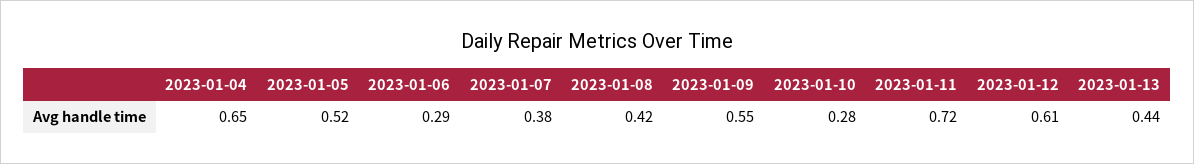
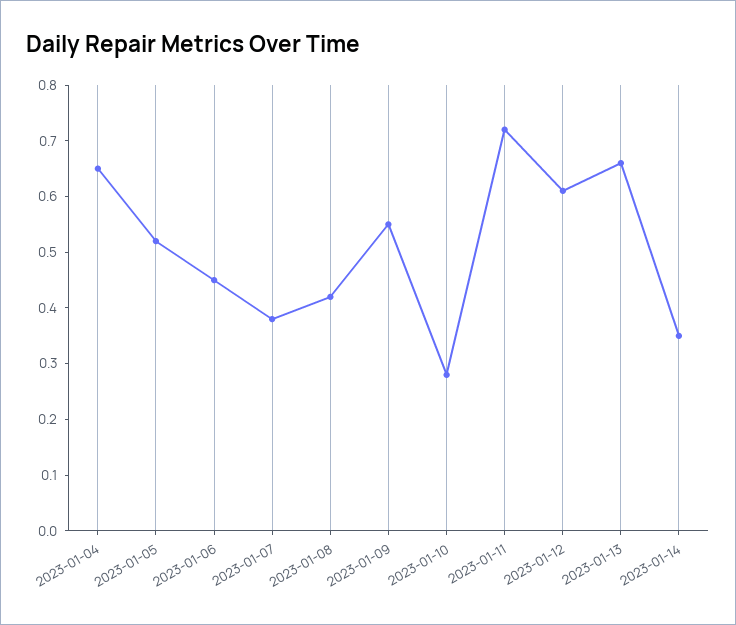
2023-01-06: 0.29 -> 0.45
2023-01-13: 0.44 -> 0.65
2023-01-14: none -> 0.35

